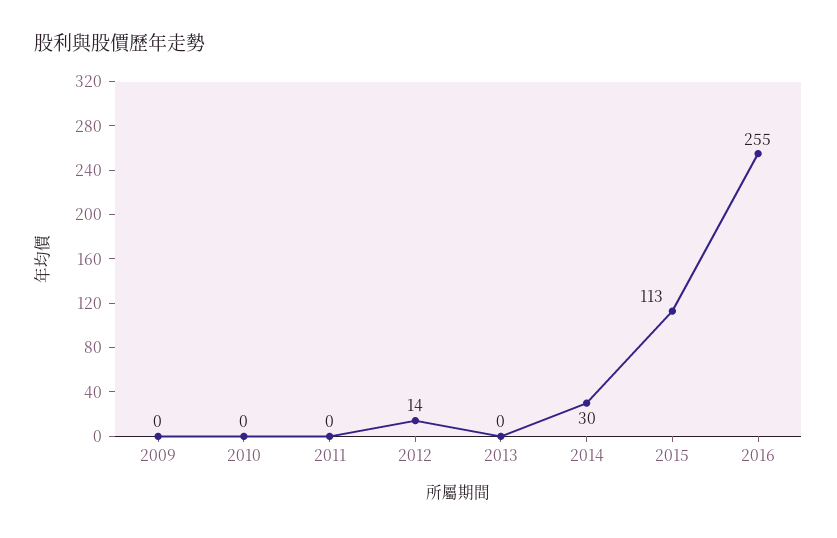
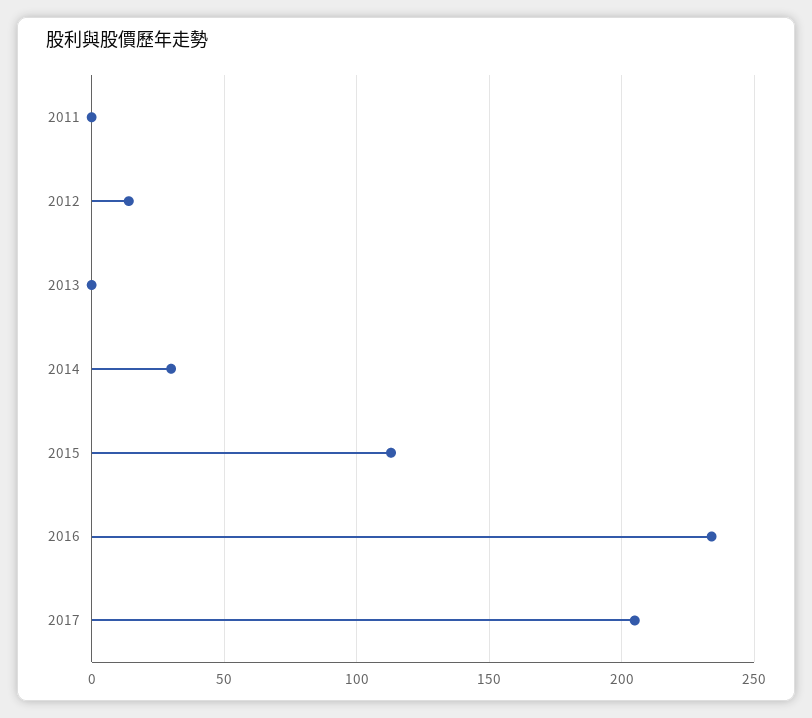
2009: 0 -> none
2010: 0 -> none
2016: 255 -> 235
2017: none -> 205

